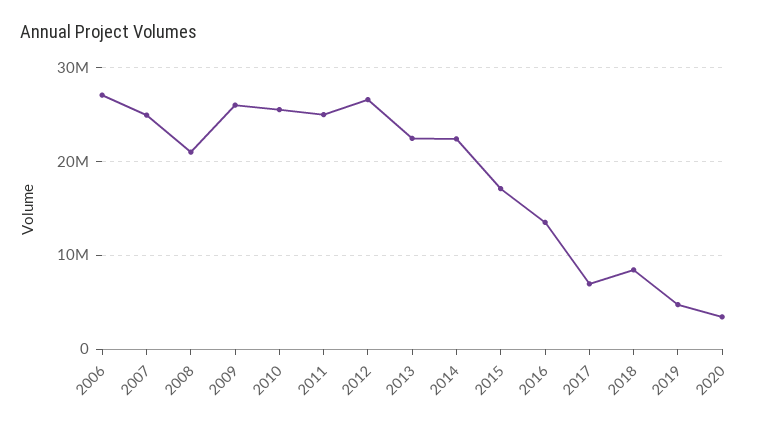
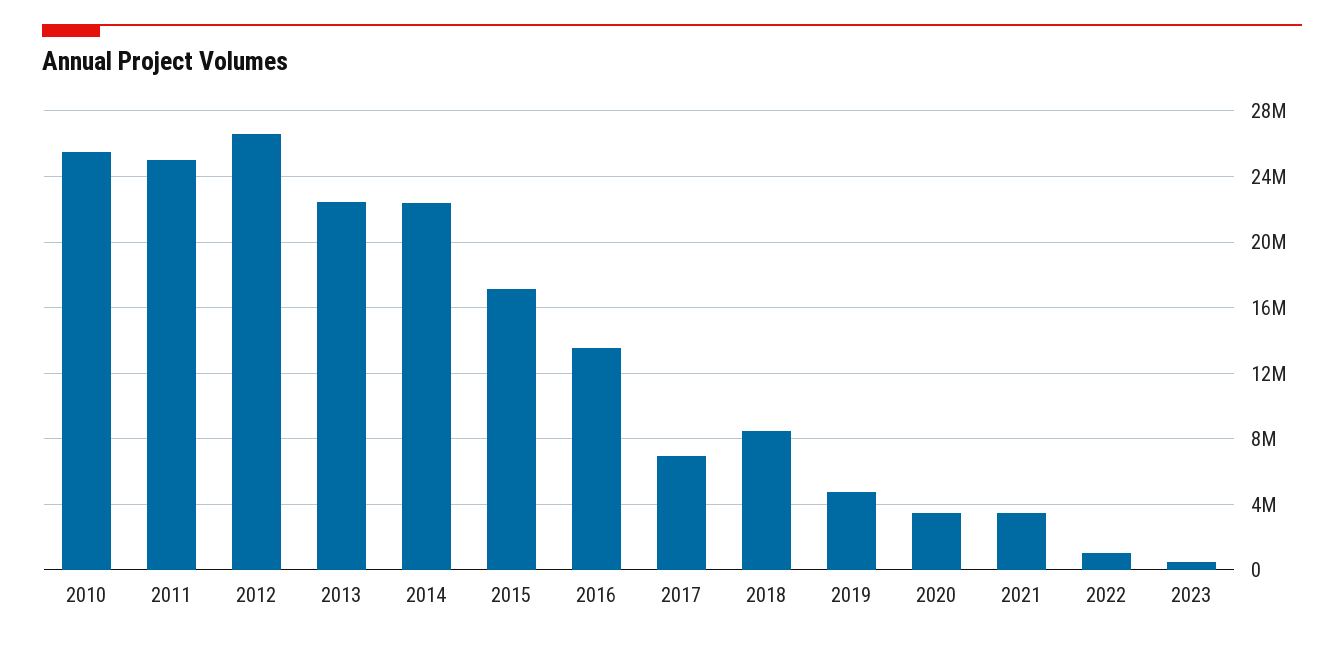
2006: 27000000 -> none
2007: 25000000 -> none
2008: 21000000 -> none
2009: 26000000 -> none
2021: none -> 3500000
2022: none -> 1000000
2023: none -> 500000

